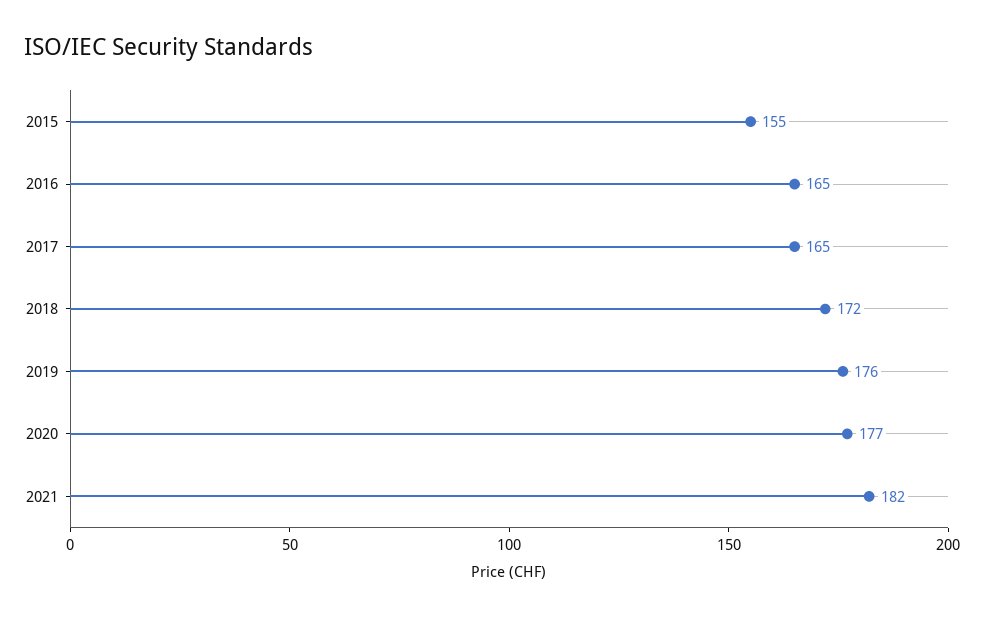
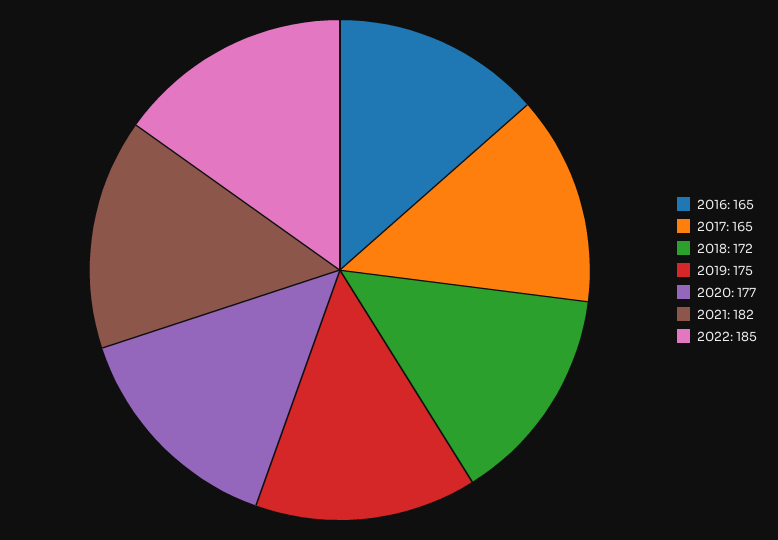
2015: 155 -> none
2019: 176 -> 175
2022: none -> 185

